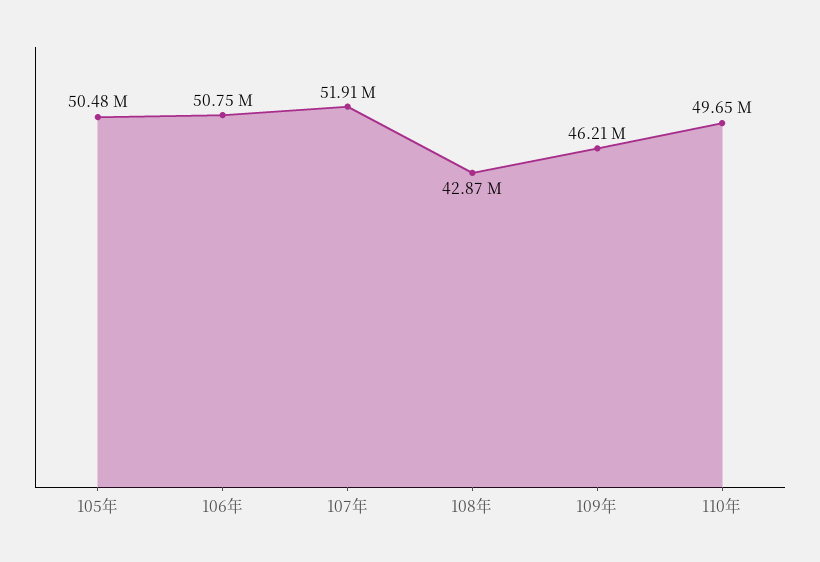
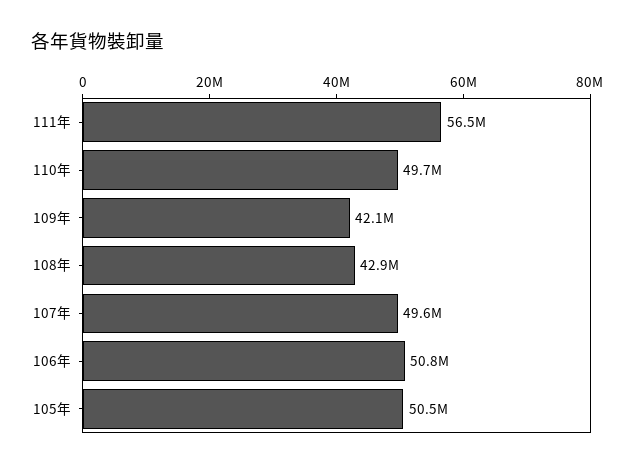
107年: 51910000 -> 49600000
109年: 46210000 -> 42100000
111年: none -> 56500000

